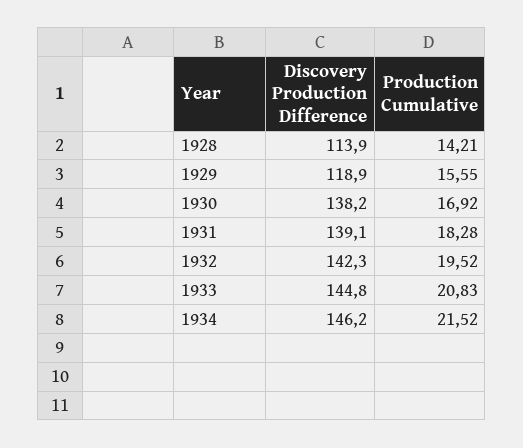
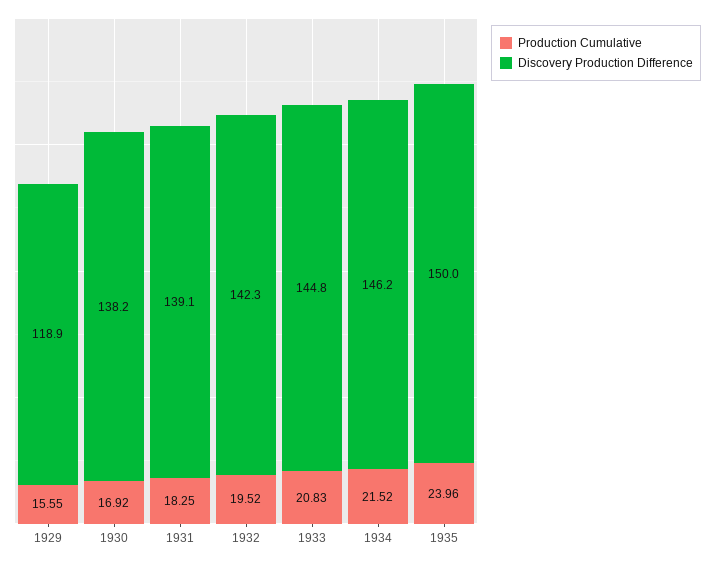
Discovery Production Difference, 1928: 113.9 -> none
Production Cumulative, 1928: 14.21 -> none
Production Cumulative, 1931: 18.28 -> 18.25
Production Cumulative, 1935: none -> 23.96
Discovery Production Difference, 1935: none -> 150

